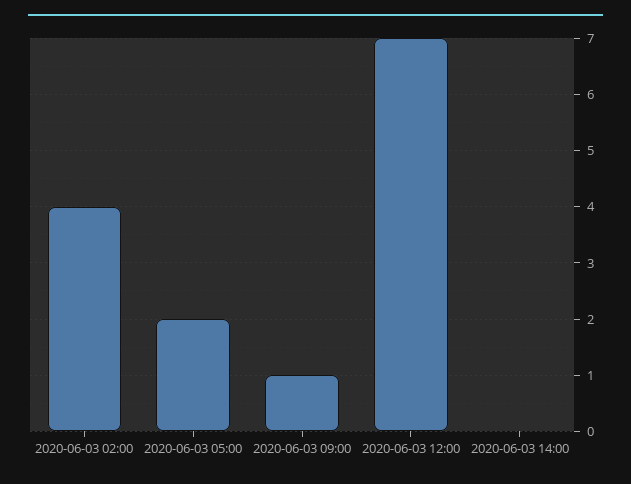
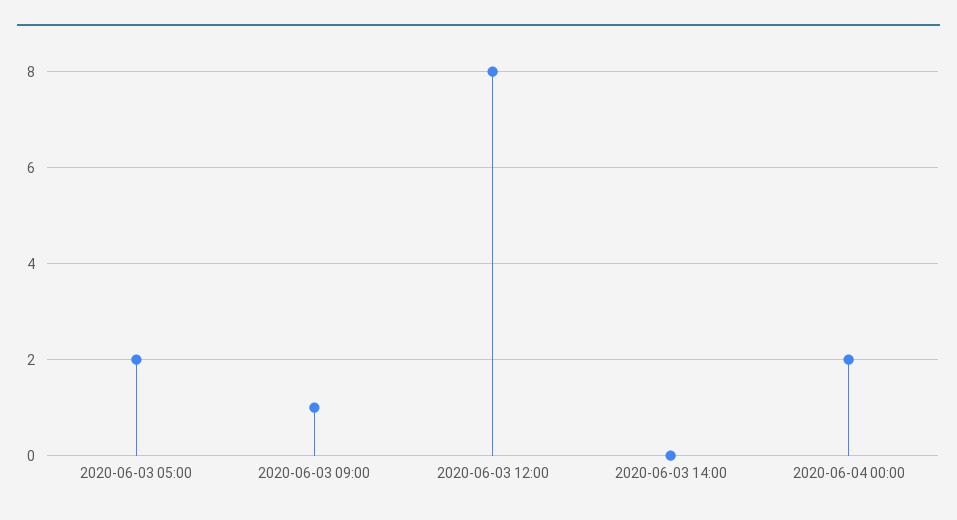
2020-06-03 02:00: 4 -> none
2020-06-03 12:00: 7 -> 8
2020-06-04 00:00: none -> 2

